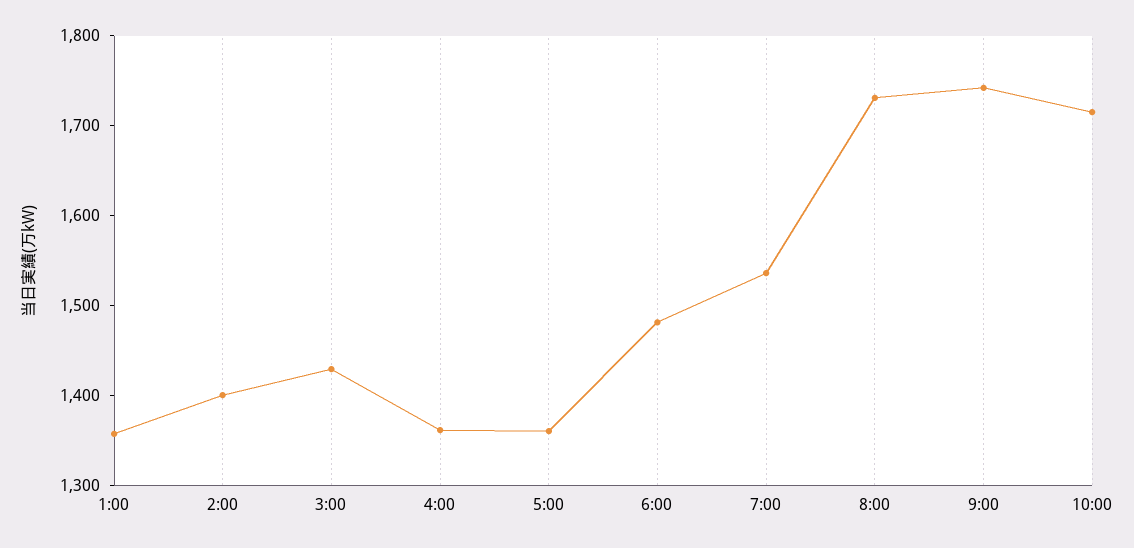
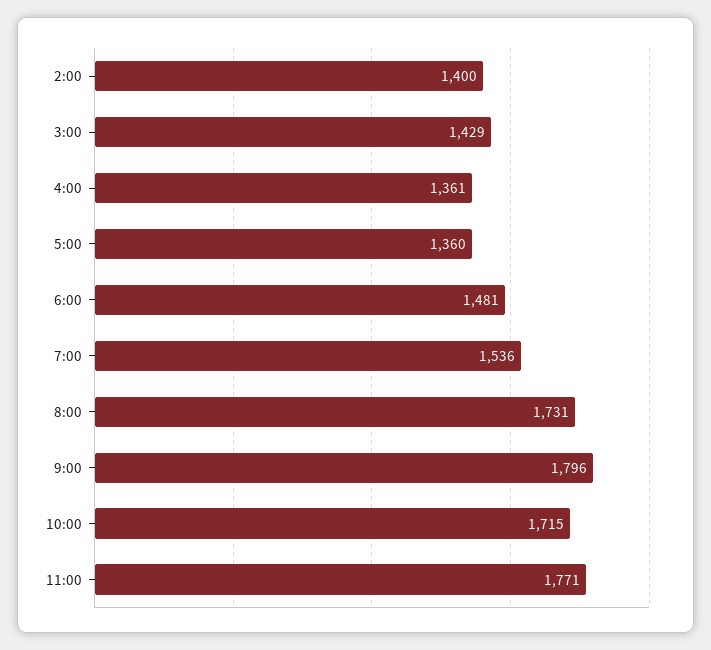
1:00: 1360 -> none
9:00: 1740 -> 1796
11:00: none -> 1771

